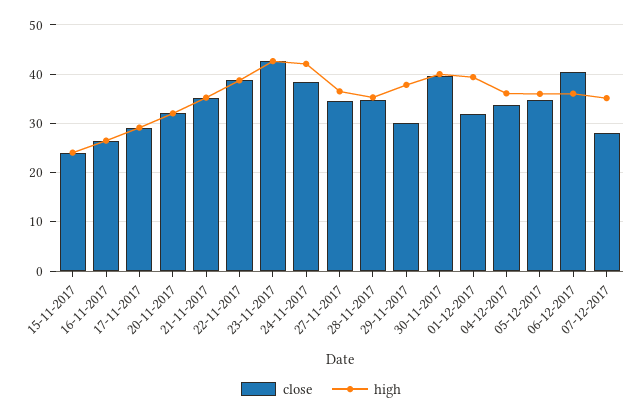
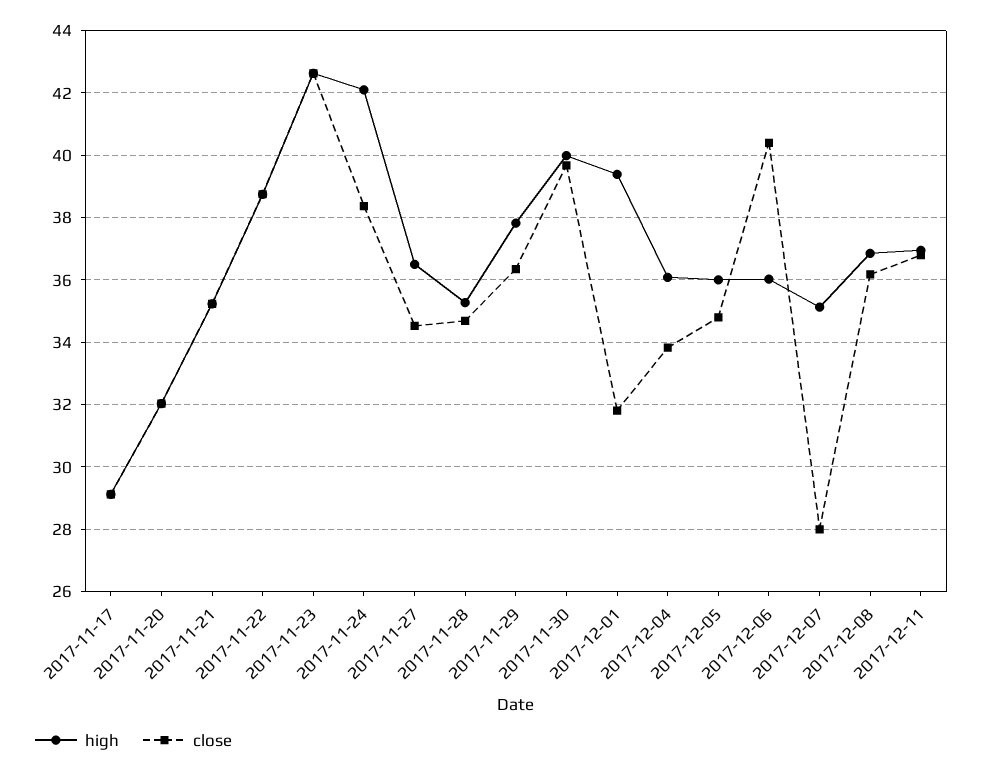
close, 15-11-2017: 24 -> none
high, 15-11-2017: 24 -> none
close, 16-11-2017: 26 -> none
high, 16-11-2017: 26 -> none
close, 29-11-2017: 30 -> 36.4
high, 2017-12-08: none -> 36.8
close, 2017-12-08: none -> 36.2
high, 2017-12-11: none -> 37
close, 2017-12-11: none -> 36.8

